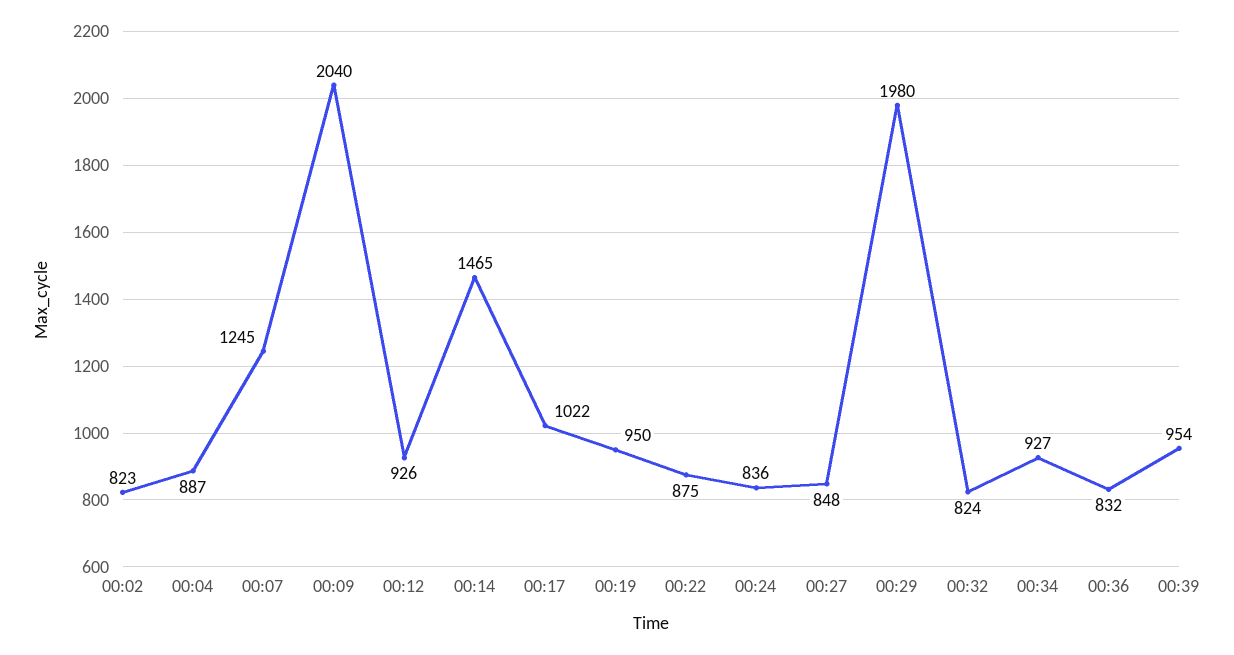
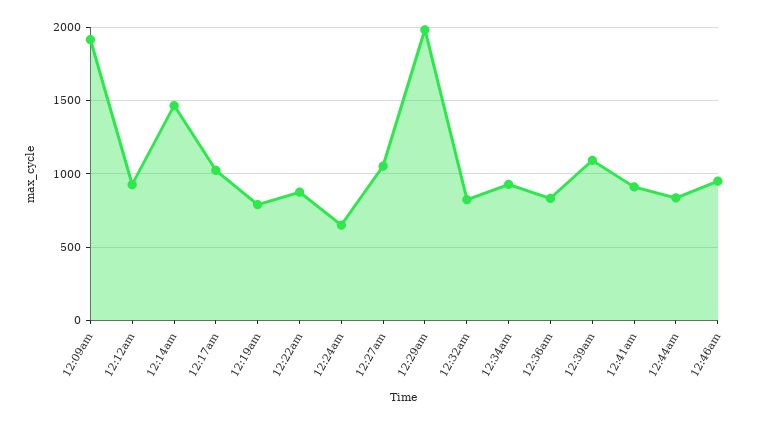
00:02: 823 -> none
00:04: 887 -> none
00:07: 1245 -> none
00:09: 2040 -> 1900
00:19: 950 -> 800
00:24: 836 -> 650
00:27: 848 -> 1050
00:39: 954 -> 1100
12:41am: none -> 900
12:44am: none -> 850
12:46am: none -> 950

